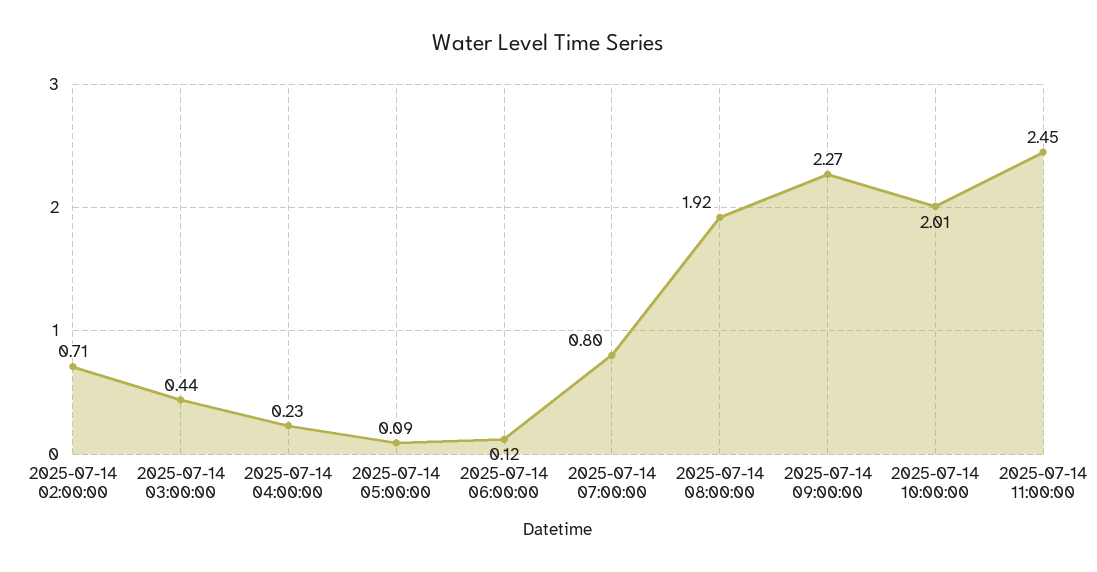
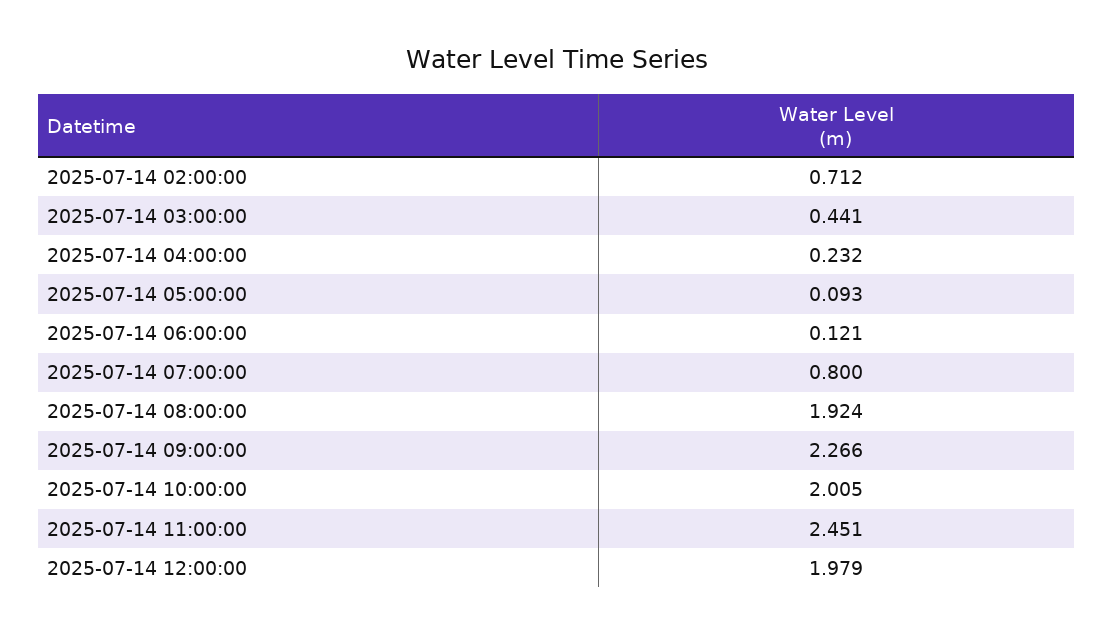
2025-07-14 12:00:00: none -> 1.979

